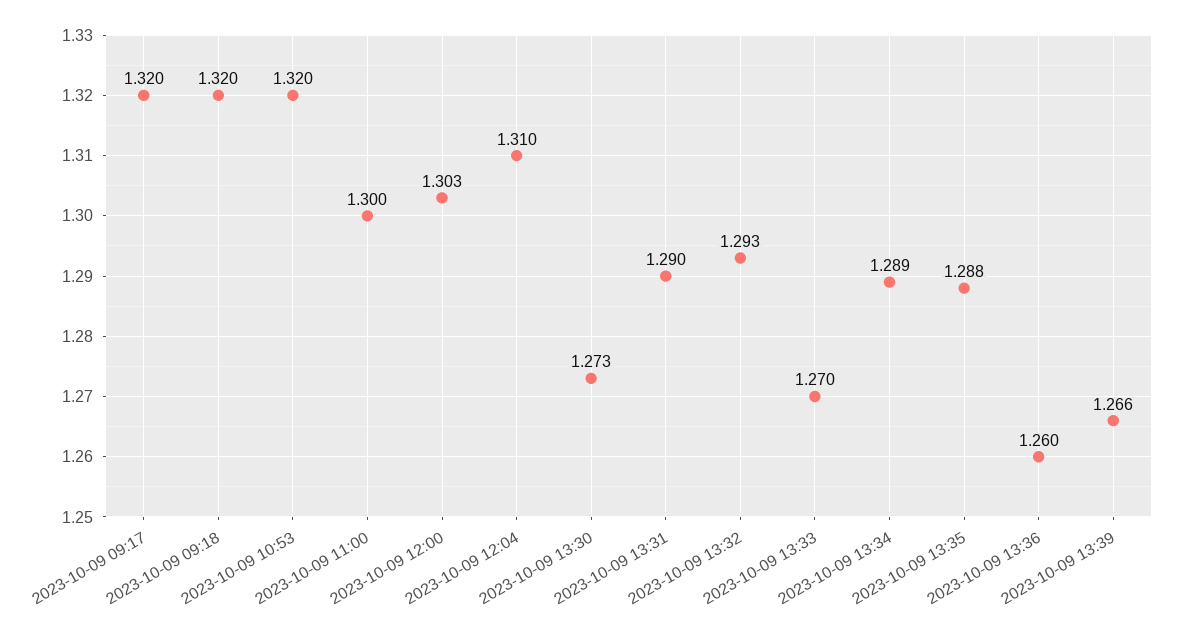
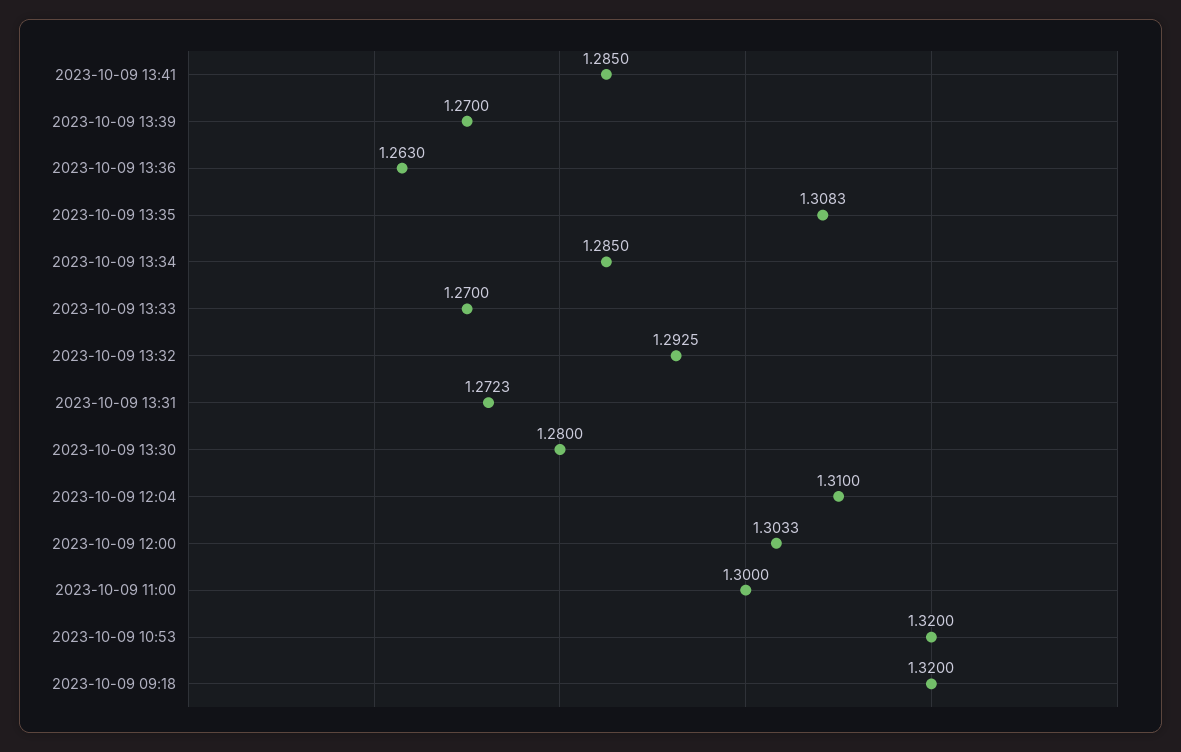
2023-10-09 09:17: 1.32 -> none
2023-10-09 13:30: 1.273 -> 1.28
2023-10-09 13:31: 1.29 -> 1.2723
2023-10-09 13:34: 1.289 -> 1.285
2023-10-09 13:35: 1.288 -> 1.3083
2023-10-09 13:36: 1.26 -> 1.263
2023-10-09 13:39: 1.266 -> 1.27
2023-10-09 13:41: none -> 1.285

